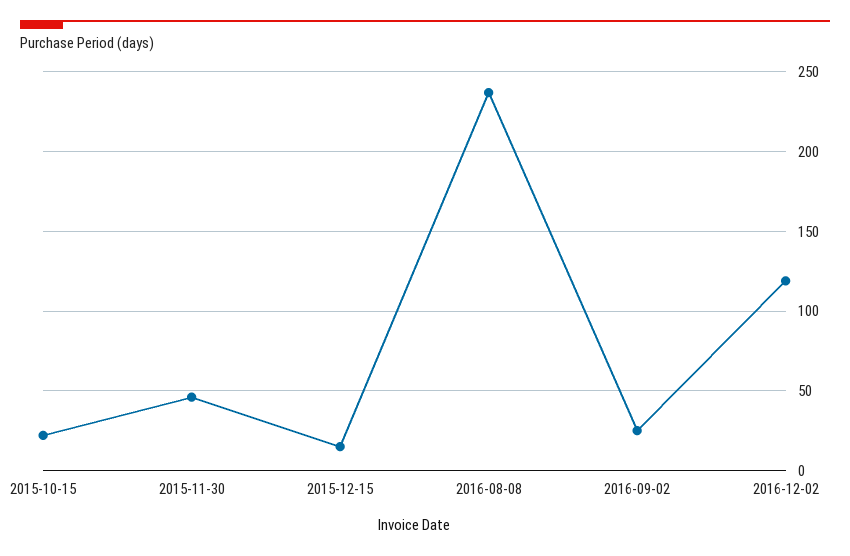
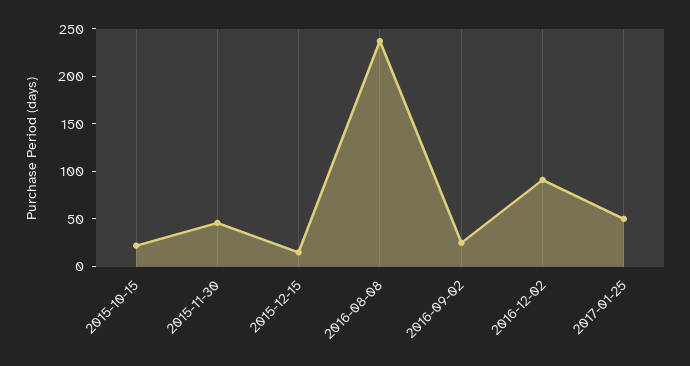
2016-12-02: 120 -> 90
2017-01-25: none -> 50

